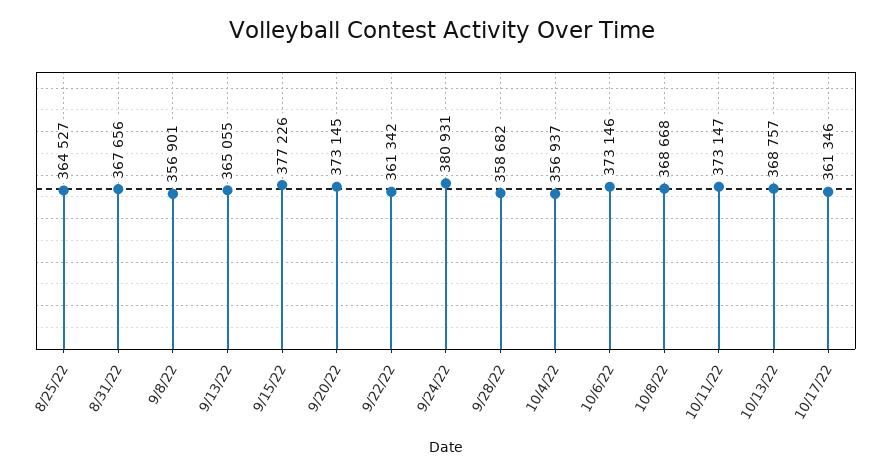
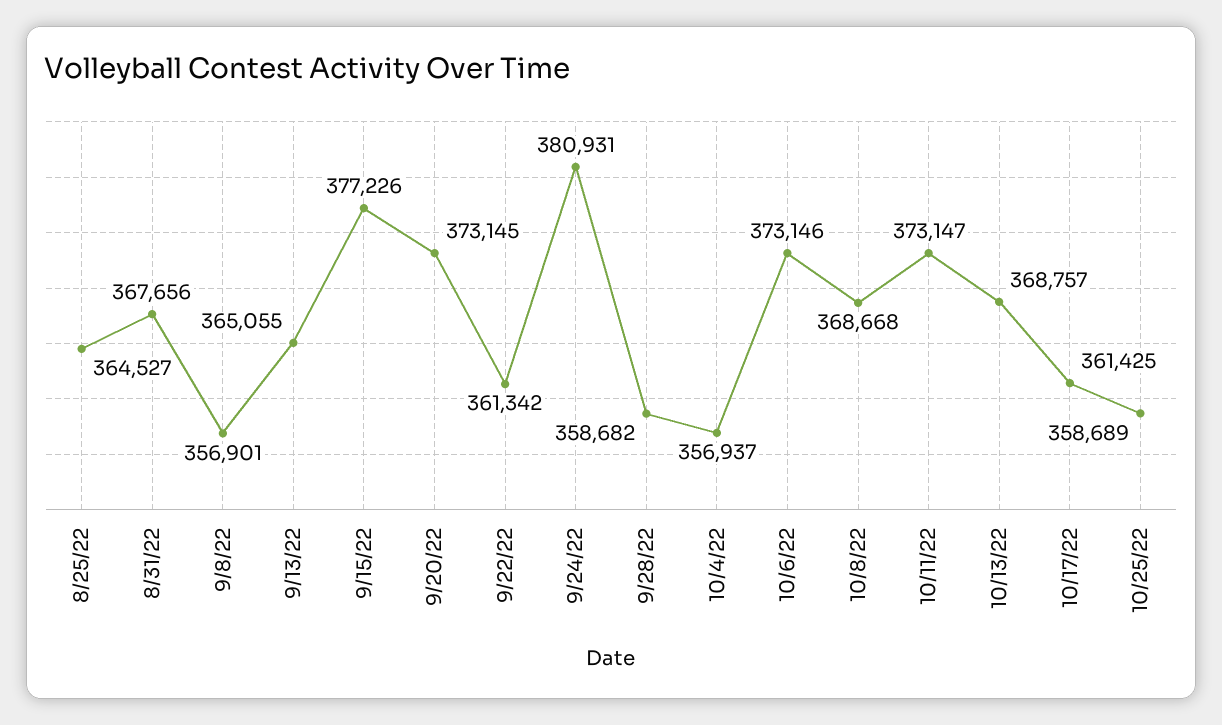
10/17/22: 361346 -> 361425
10/25/22: none -> 358689

